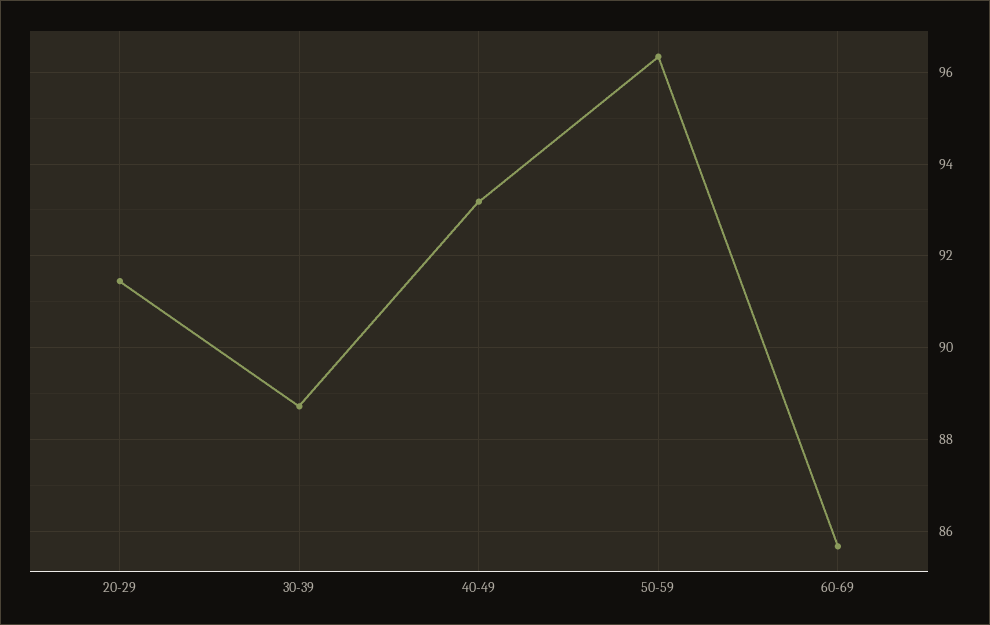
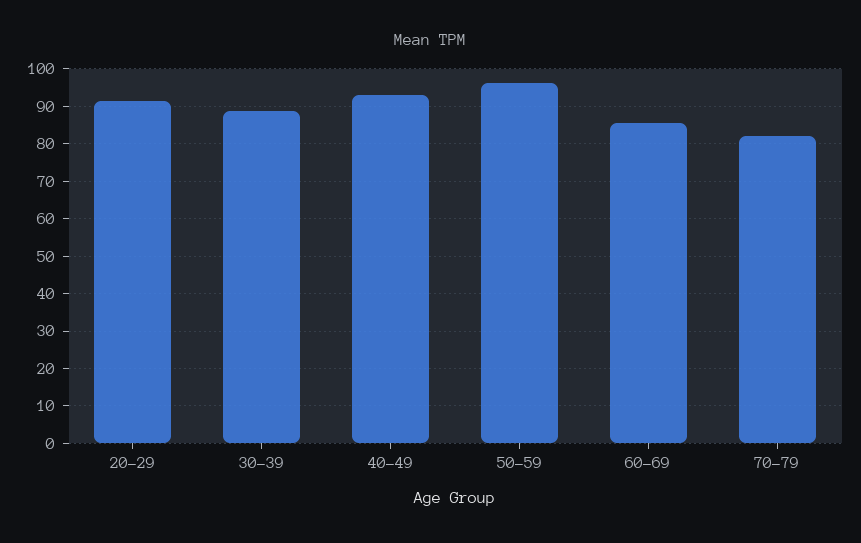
70-79: none -> 82

